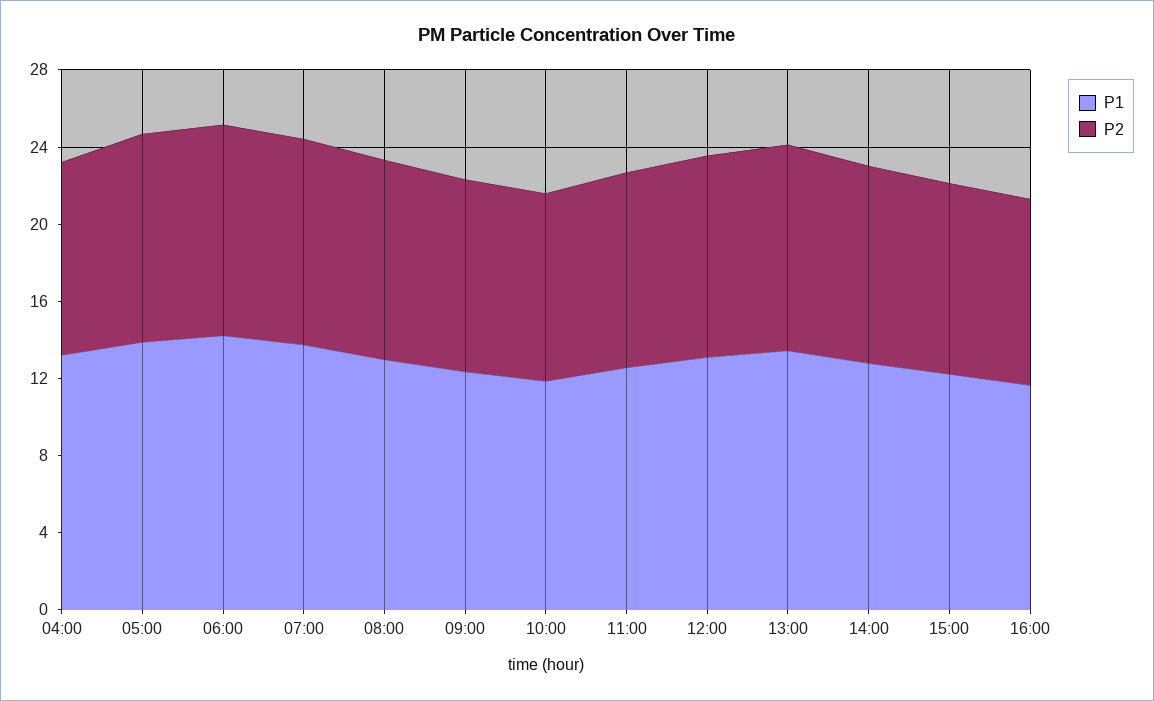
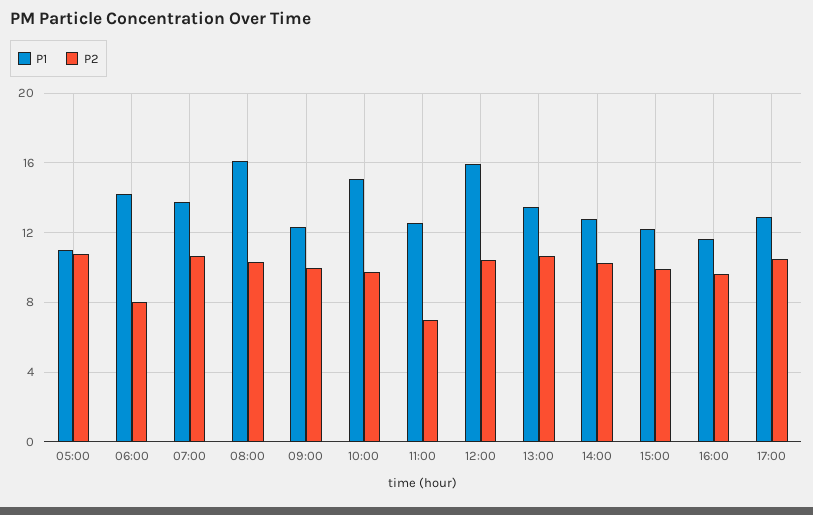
P1, 04:00: 13 -> none
P2, 04:00: 10 -> none
P1, 05:00: 14 -> 11
P2, 06:00: 11 -> 8
P1, 08:00: 13 -> 16
P1, 10:00: 12 -> 15
P2, 11:00: 10 -> 7
P1, 12:00: 13 -> 16
P1, 17:00: none -> 13
P2, 17:00: none -> 10.5

